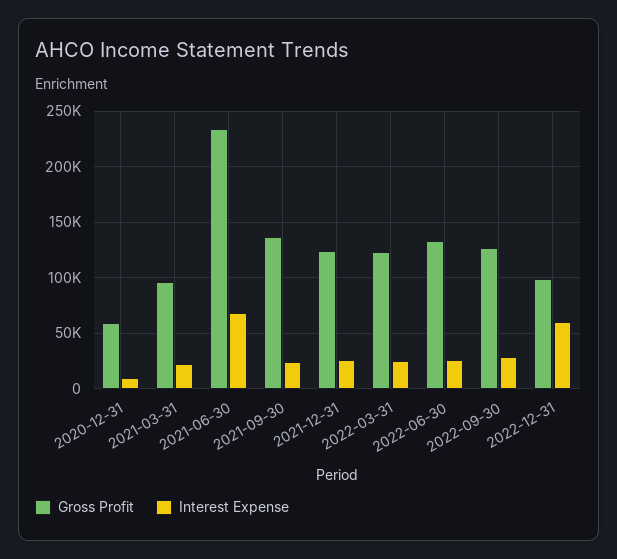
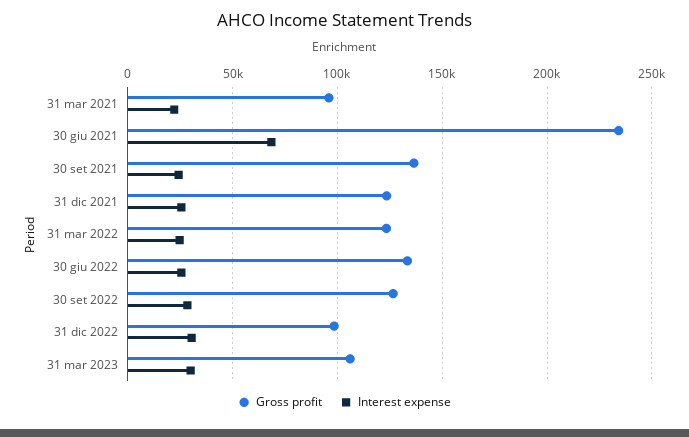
Gross Profit, 2020-12-31: 60000 -> none
Interest Expense, 2020-12-31: 10000 -> none
Interest Expense, 2022-12-31: 60000 -> 30000
Gross Profit, 31 mar 2023: none -> 105000
Interest Expense, 31 mar 2023: none -> 30000

